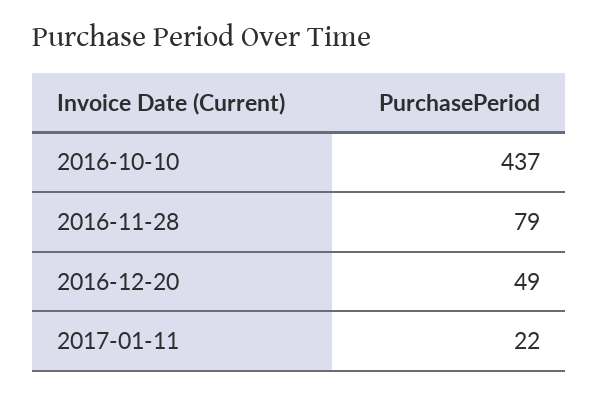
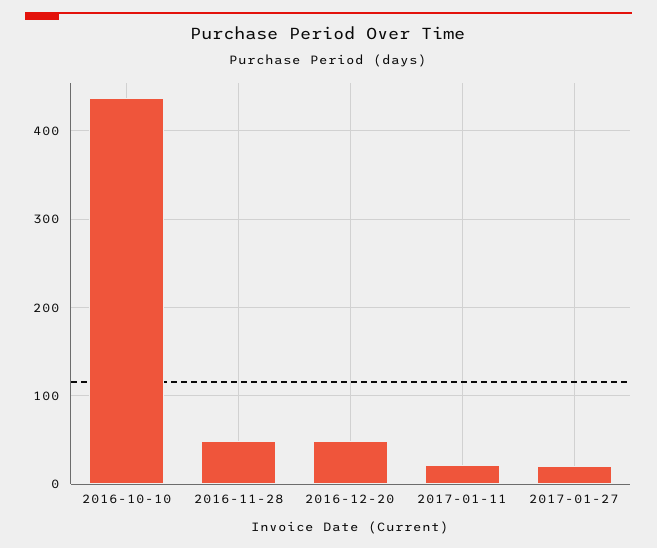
2016-11-28: 79 -> 50
2017-01-27: none -> 20

